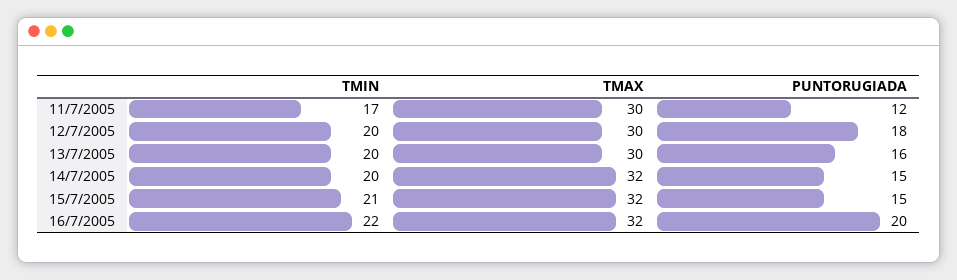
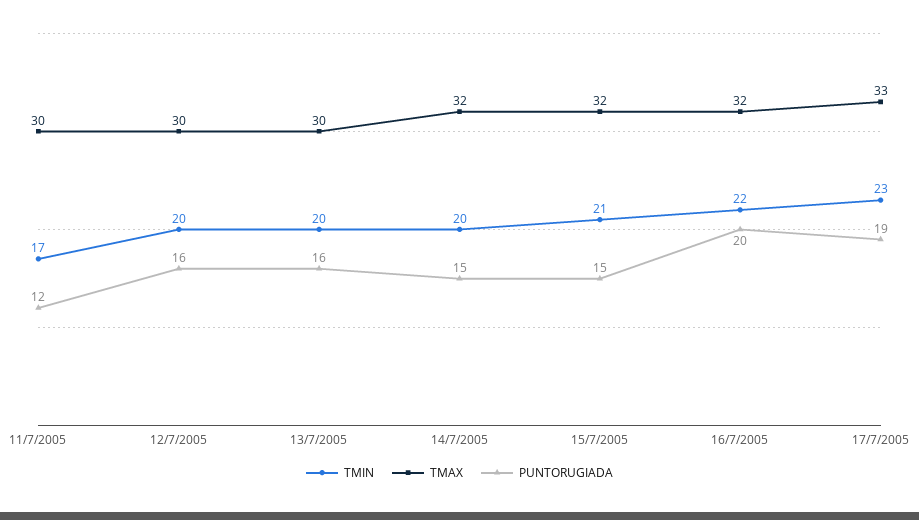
PUNTORUGIADA, 12/7/2005: 18 -> 16
TMIN, 17/7/2005: none -> 23
TMAX, 17/7/2005: none -> 33
PUNTORUGIADA, 17/7/2005: none -> 19

